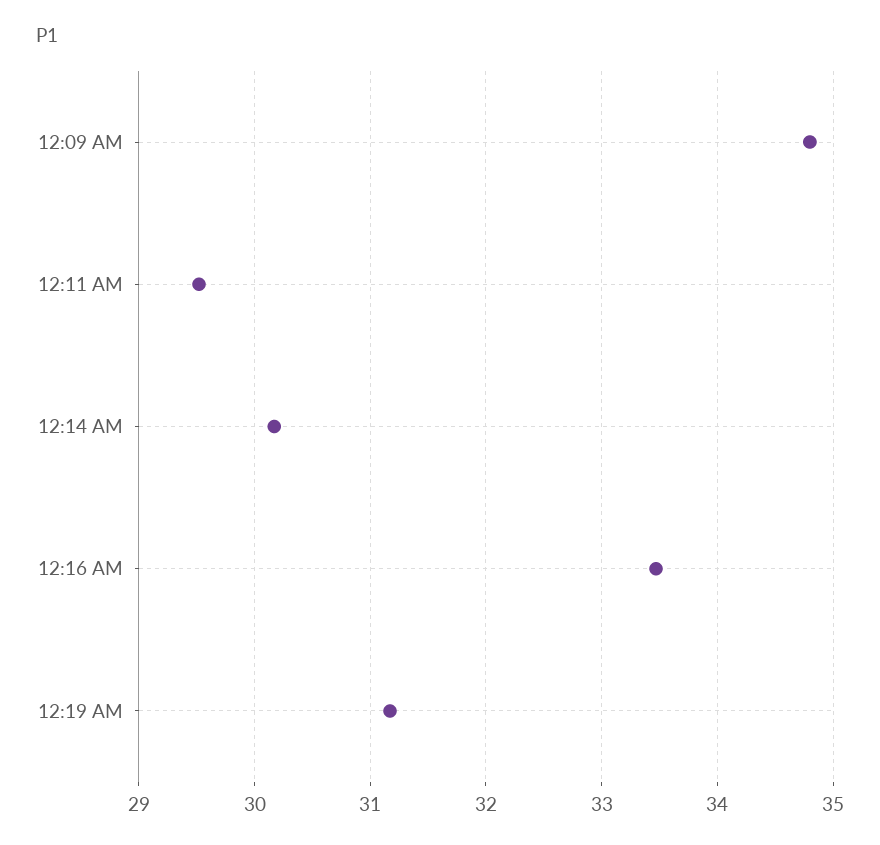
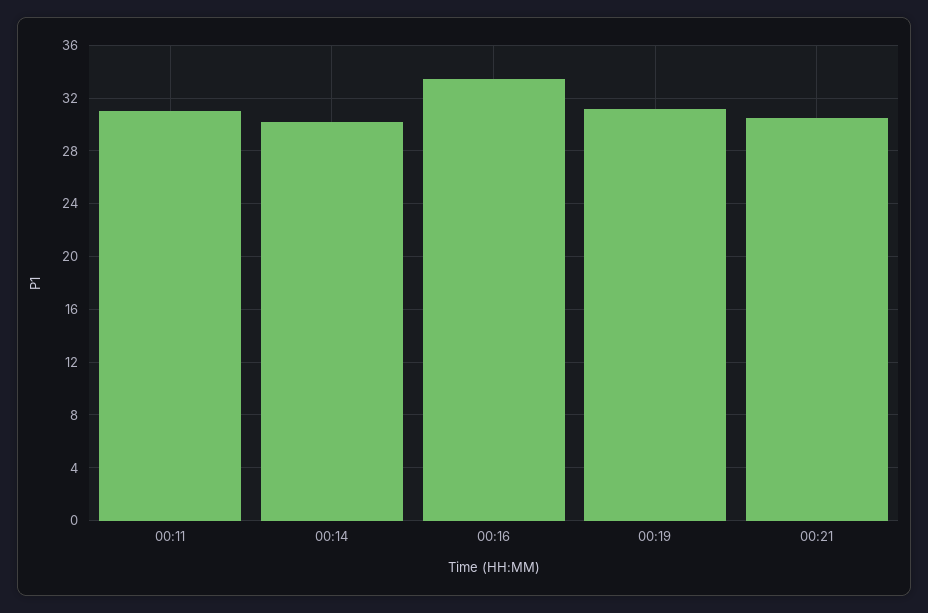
12:09 AM: 34.8 -> none
12:11 AM: 29.5 -> 31
00:21: none -> 30.5

